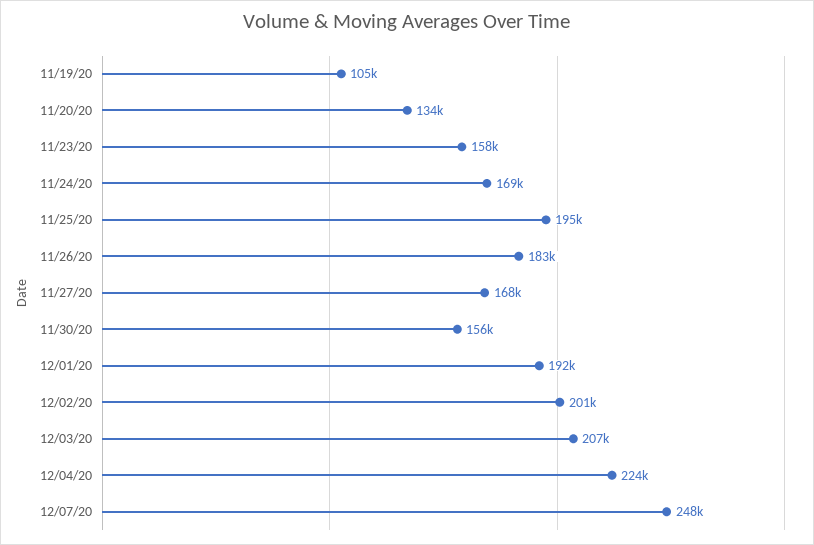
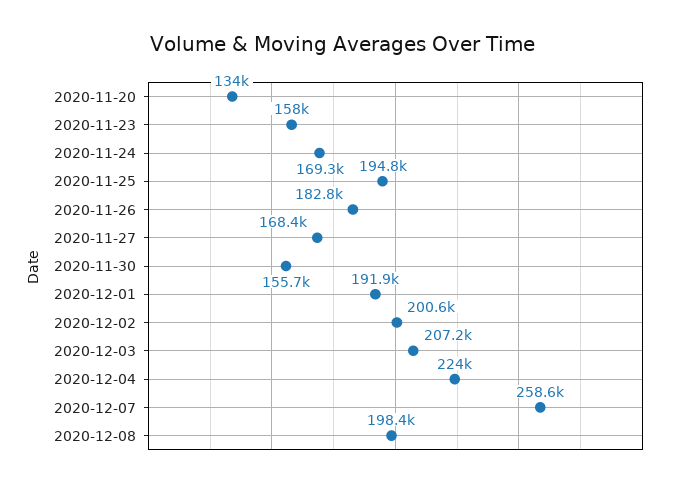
11/19/20: 105000 -> none
12/07/20: 248000 -> 258600
2020-12-08: none -> 198400

